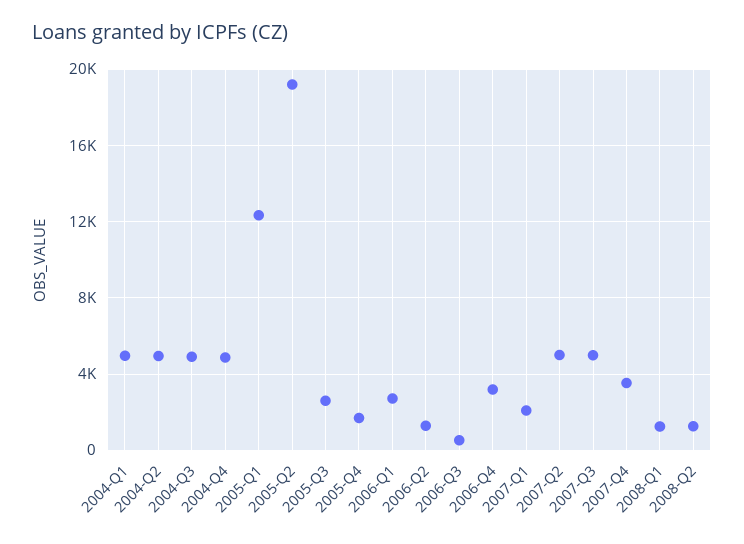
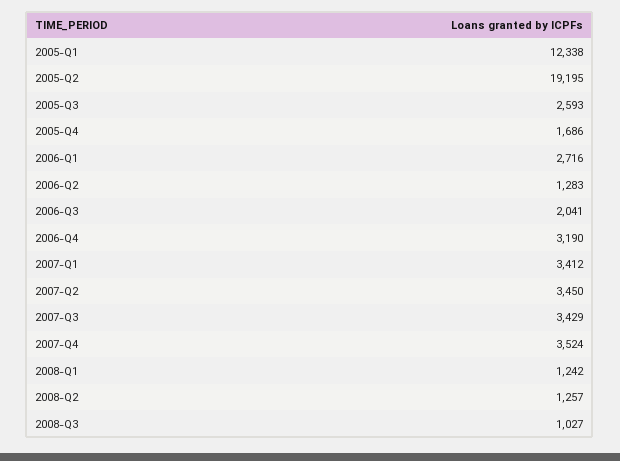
2004-Q1: 5000 -> none
2004-Q2: 5000 -> none
2004-Q3: 5000 -> none
2004-Q4: 5000 -> none
2006-Q3: 500 -> 2041
2007-Q1: 2000 -> 3412
2007-Q2: 5000 -> 3450
2007-Q3: 5000 -> 3429
2008-Q3: none -> 1027

